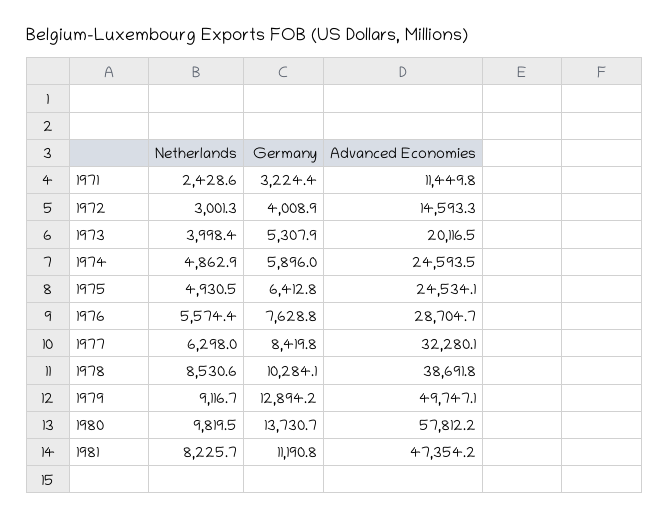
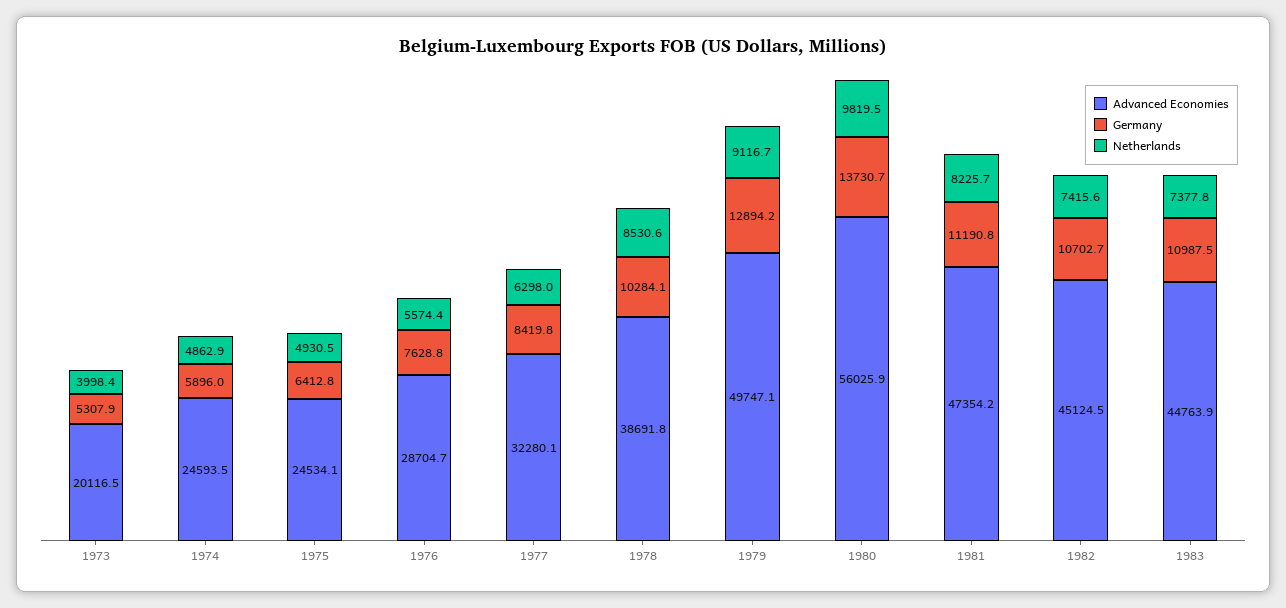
Netherlands, 1971: 2428.6 -> none
Germany, 1971: 3224.4 -> none
Advanced Economies, 1971: 11449.8 -> none
Netherlands, 1972: 3001.3 -> none
Germany, 1972: 4008.9 -> none
Advanced Economies, 1972: 14593.3 -> none
Advanced Economies, 1980: 57812.2 -> 56025.9
Advanced Economies, 1982: none -> 45124.5
Germany, 1982: none -> 10702.7
Netherlands, 1982: none -> 7415.6
Advanced Economies, 1983: none -> 44763.9
Germany, 1983: none -> 10987.5
Netherlands, 1983: none -> 7377.8

